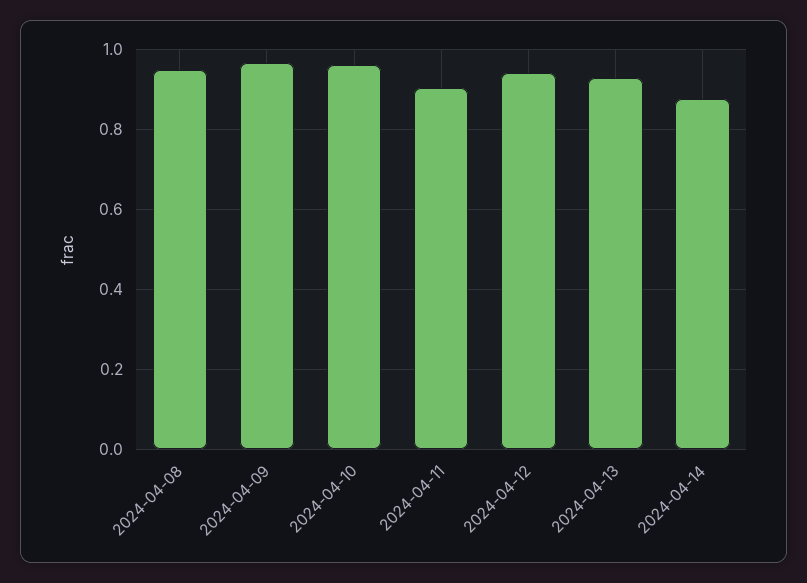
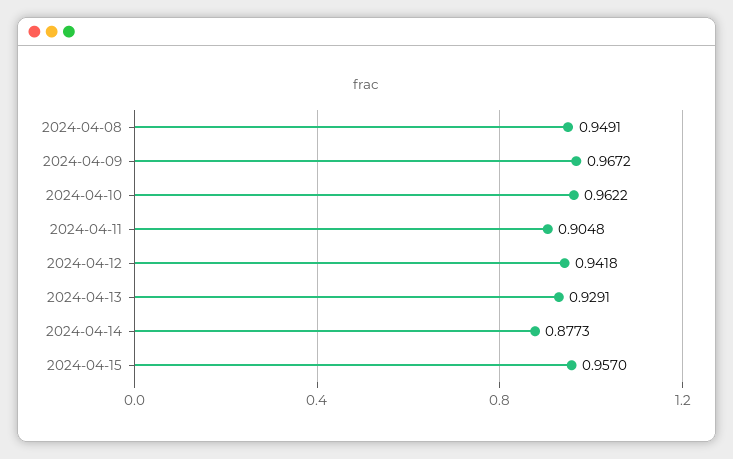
2024-04-15: none -> 0.957

